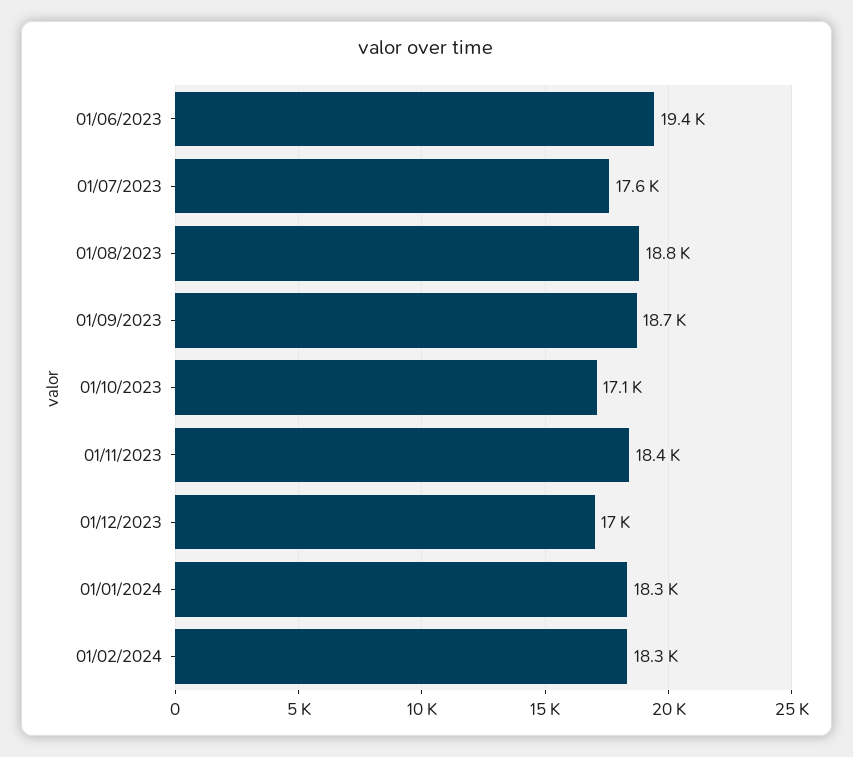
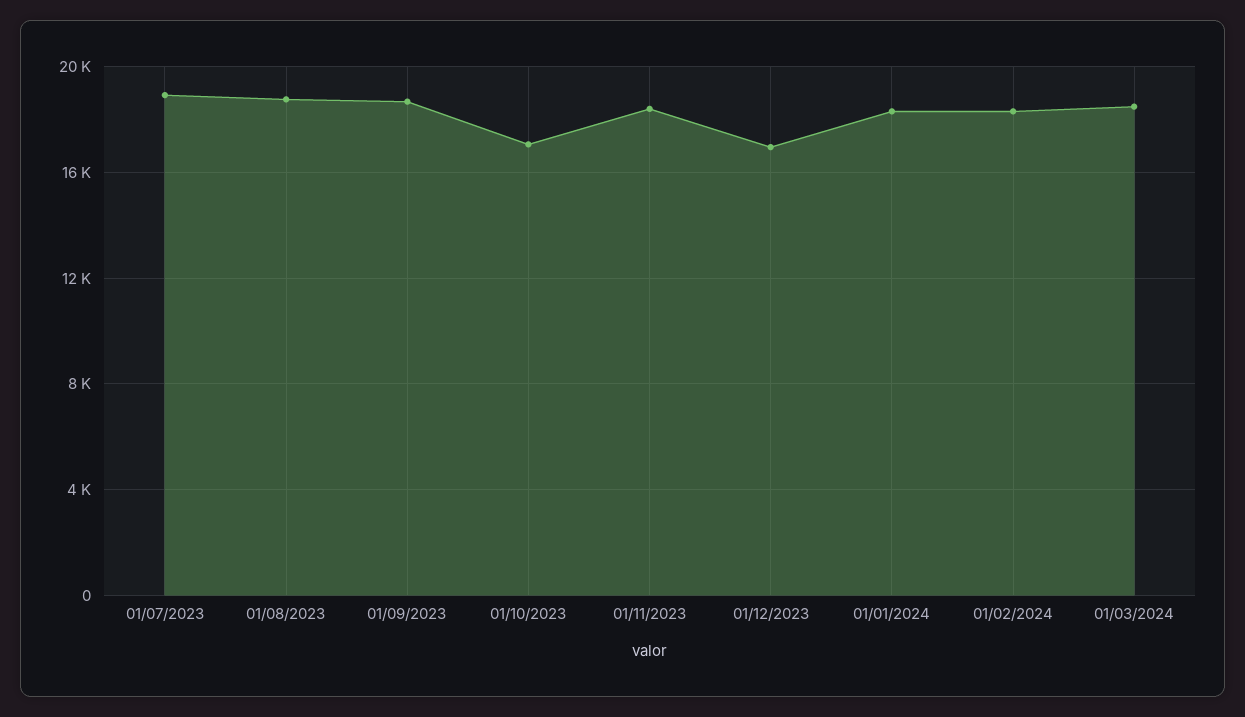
01/06/2023: 19400 -> none
01/07/2023: 17600 -> 19000
01/03/2024: none -> 18500

